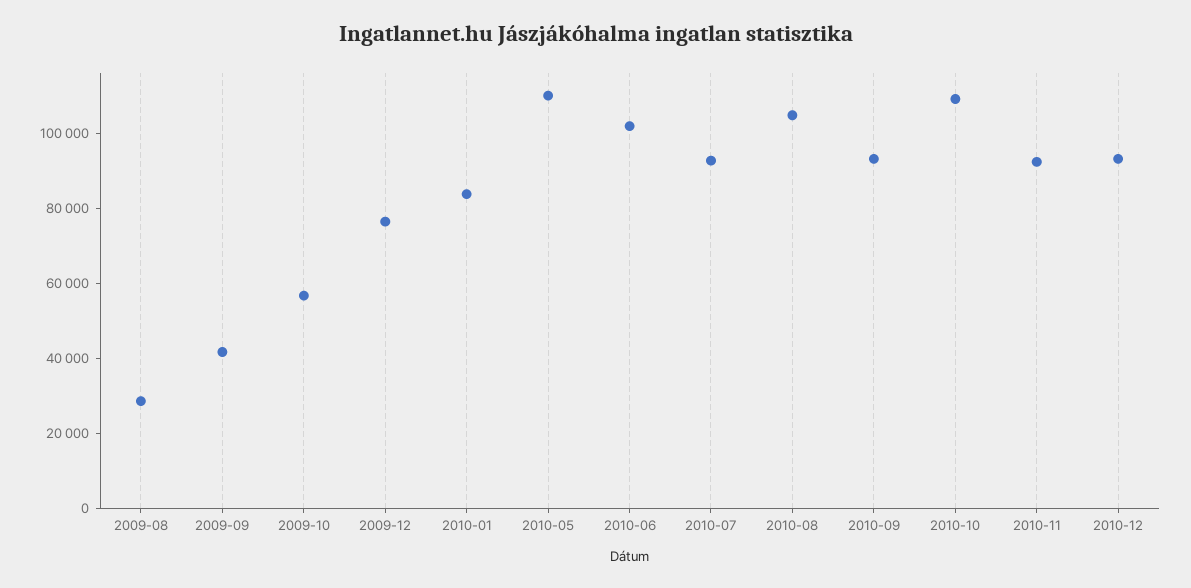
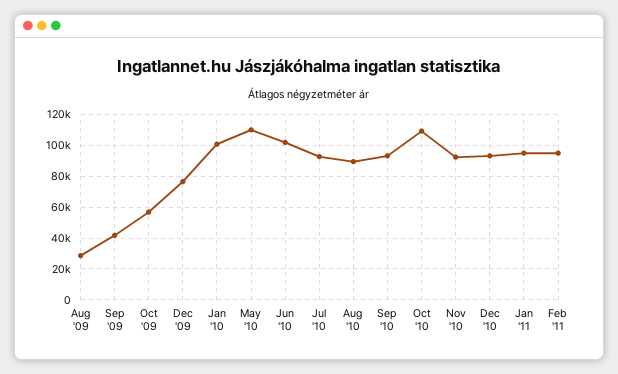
2010-01: 85000 -> 100000
2010-08: 105000 -> 90000
Jan '11: none -> 95000
Feb '11: none -> 95000

